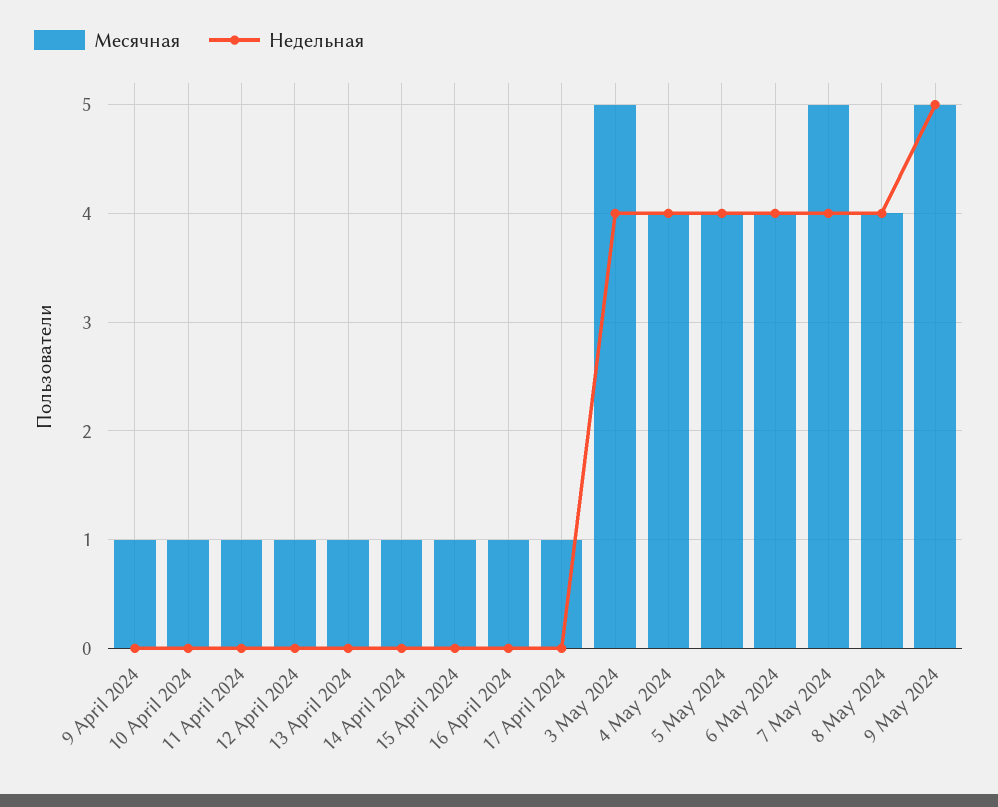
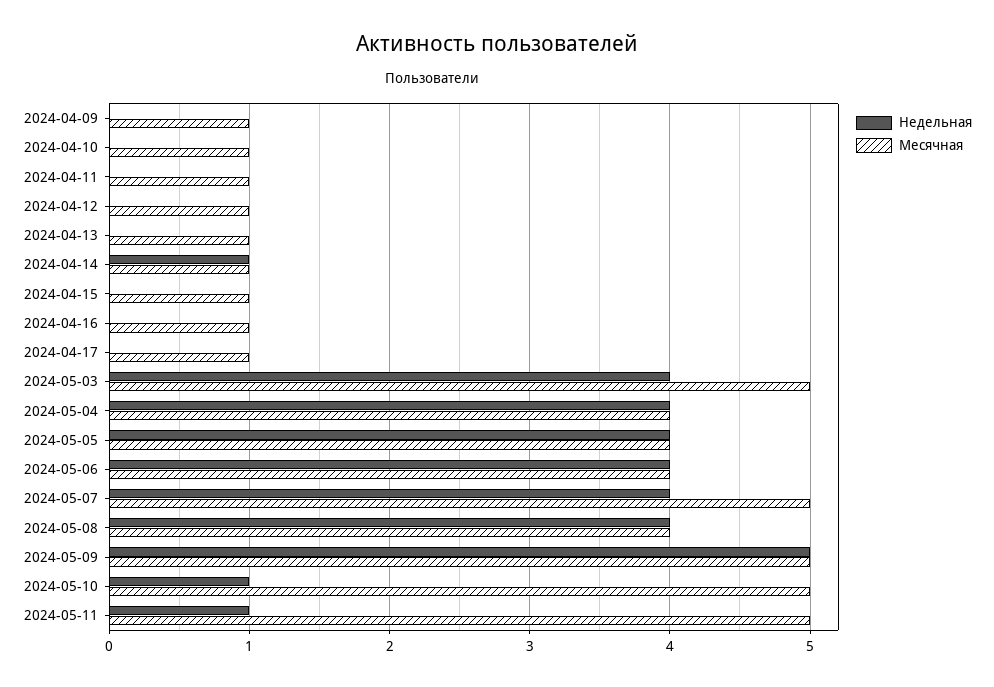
Недельная, 14 April 2024: 0 -> 1
Недельная, 2024-05-10: none -> 1
Месячная, 2024-05-10: none -> 5
Недельная, 2024-05-11: none -> 1
Месячная, 2024-05-11: none -> 5

